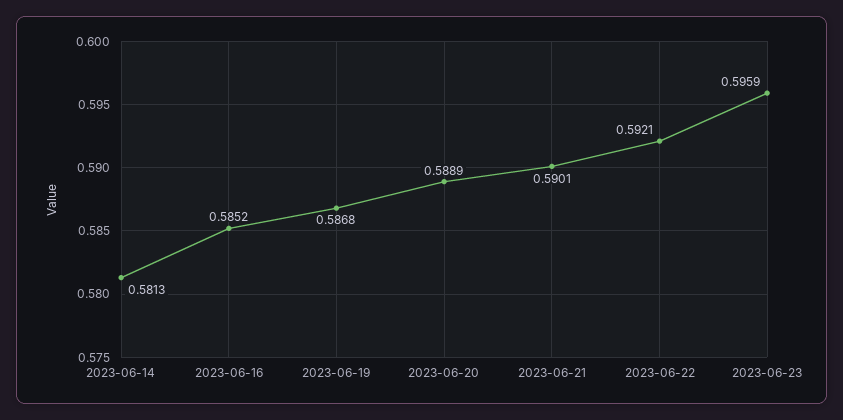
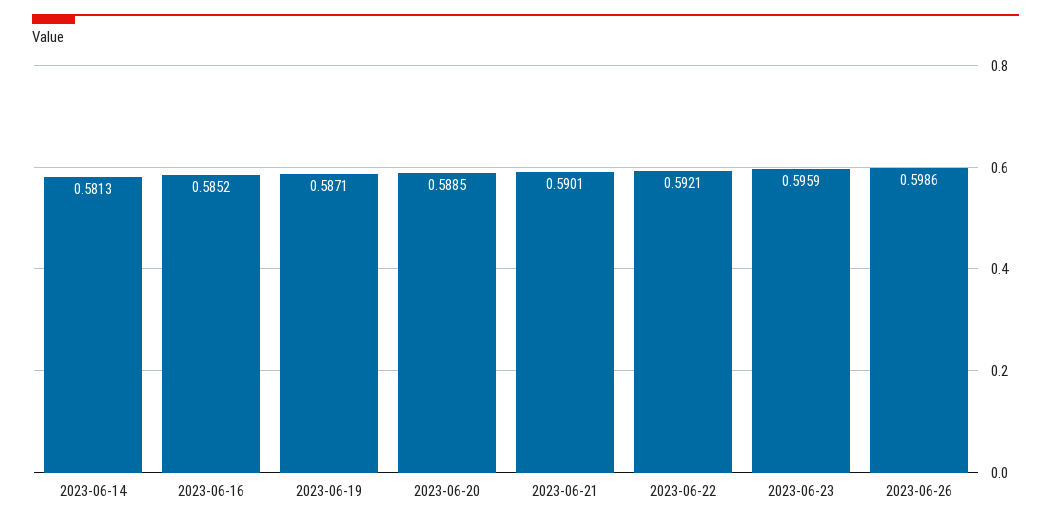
2023-06-19: 0.5868 -> 0.5871
2023-06-20: 0.5889 -> 0.5885
2023-06-26: none -> 0.5986

